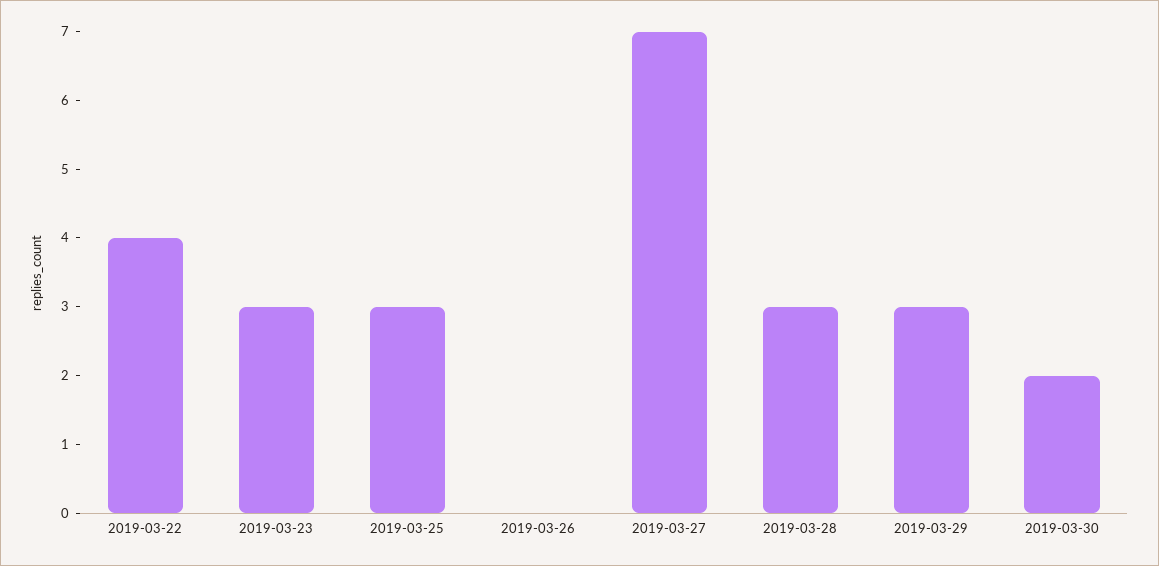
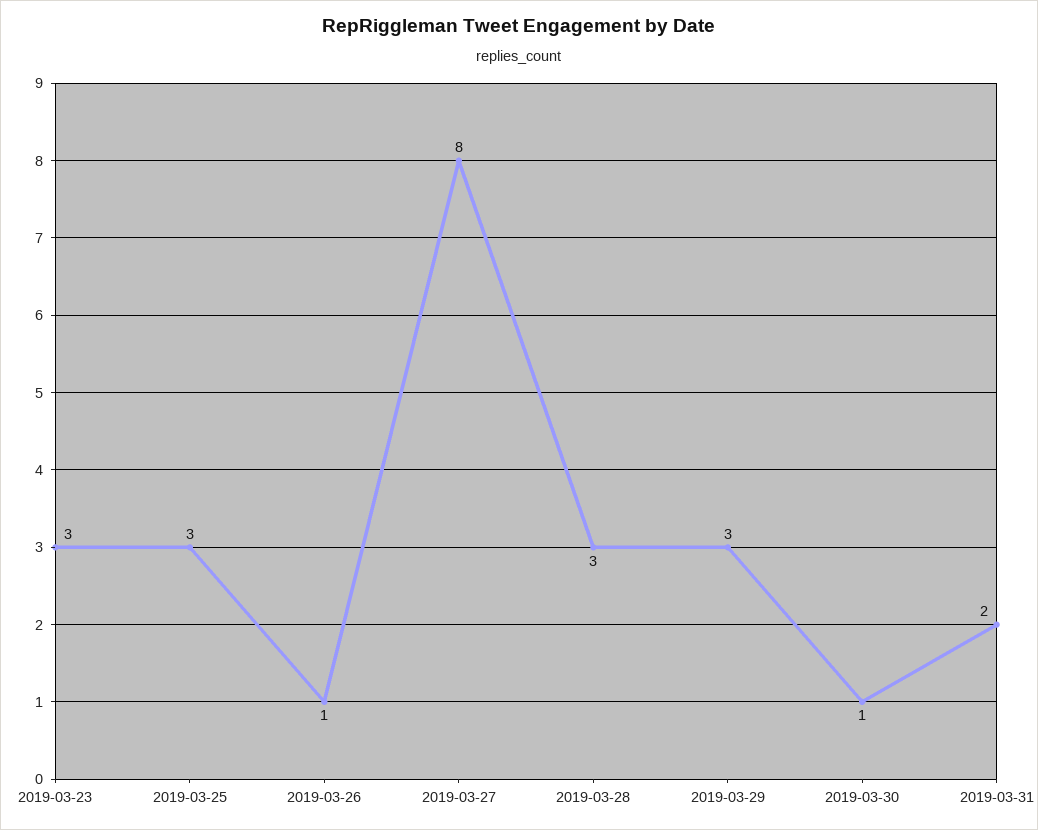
2019-03-22: 4 -> none
2019-03-26: 0 -> 1
2019-03-27: 7 -> 8
2019-03-30: 2 -> 1
2019-03-31: none -> 2

